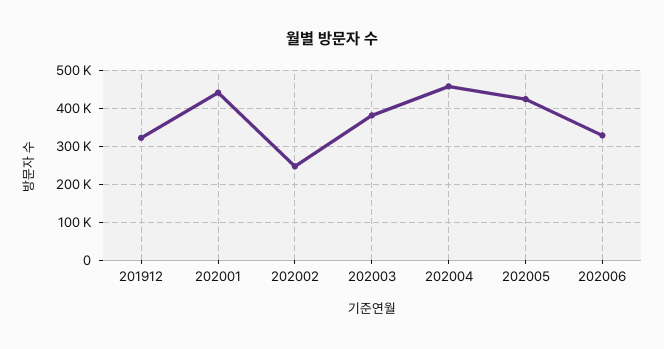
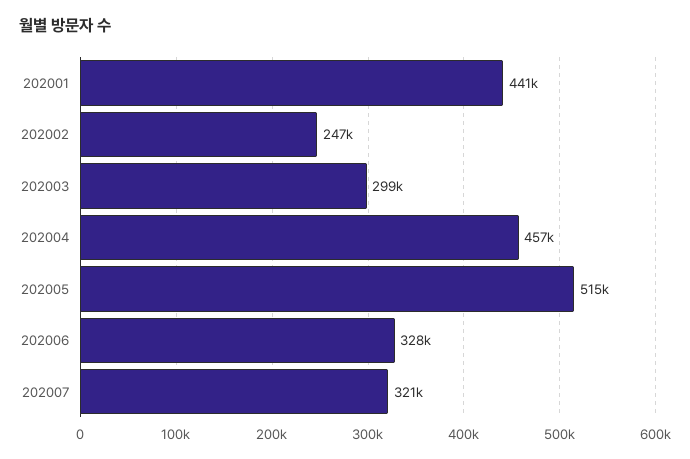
201912: 320000 -> none
202003: 380000 -> 299000
202005: 420000 -> 515000
202007: none -> 321000

